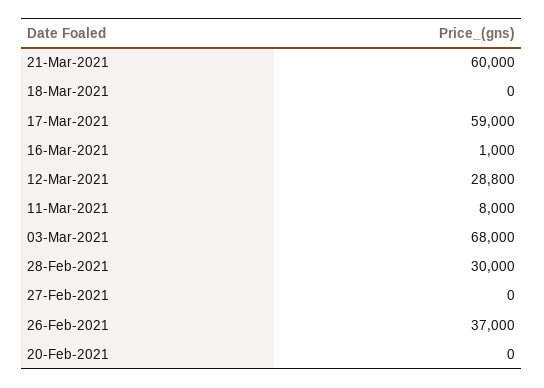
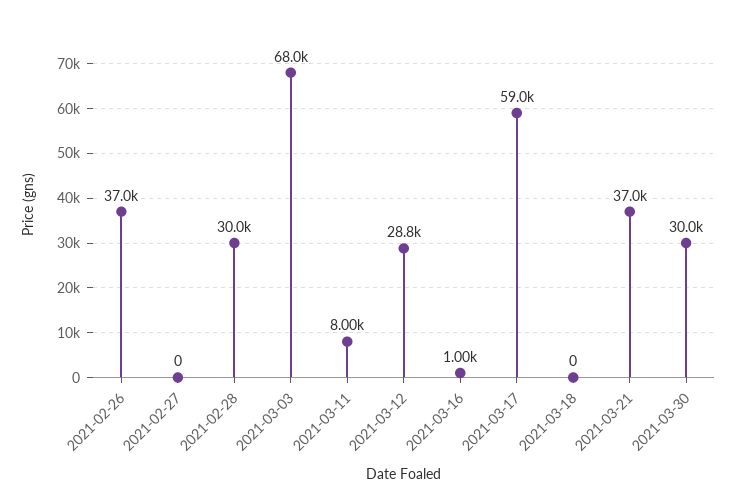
21-Mar-2021: 60000 -> 37000
20-Feb-2021: 0 -> none
2021-03-30: none -> 30000

